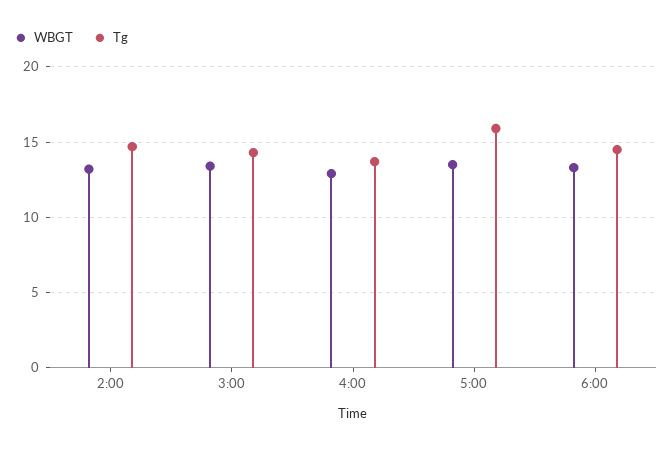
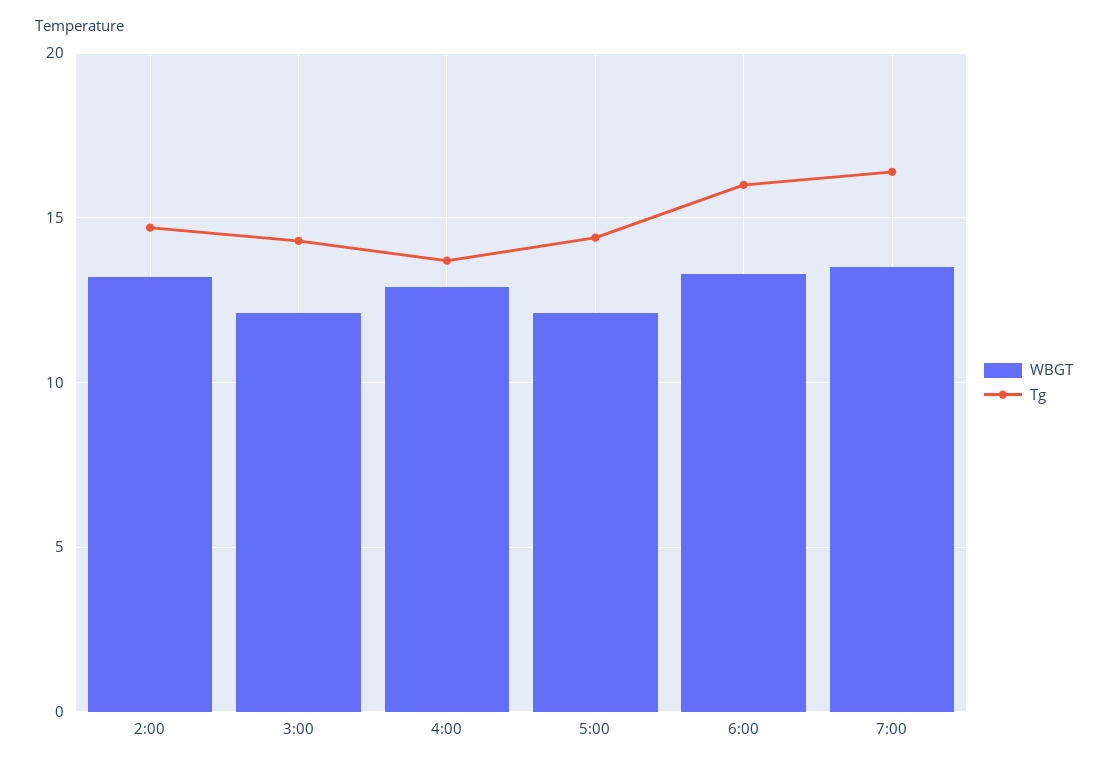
WBGT, 3:00: 13.5 -> 12
WBGT, 5:00: 13.5 -> 12
Tg, 5:00: 16 -> 14.5
Tg, 6:00: 14.5 -> 16
WBGT, 7:00: none -> 13.5
Tg, 7:00: none -> 16.5

